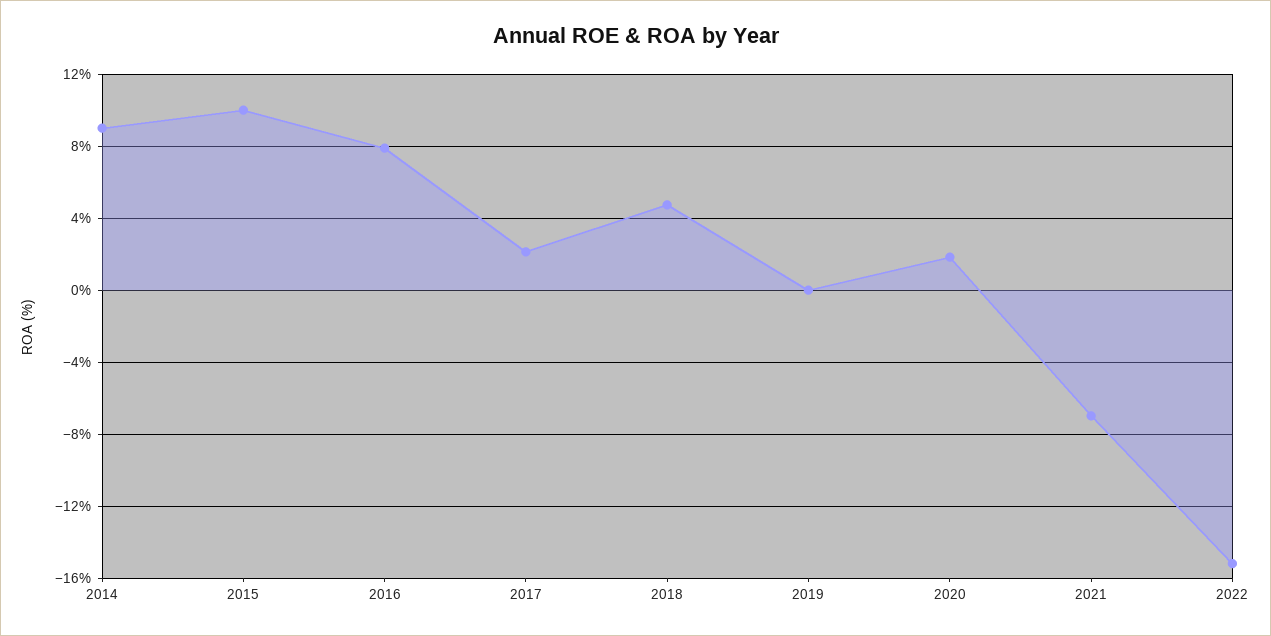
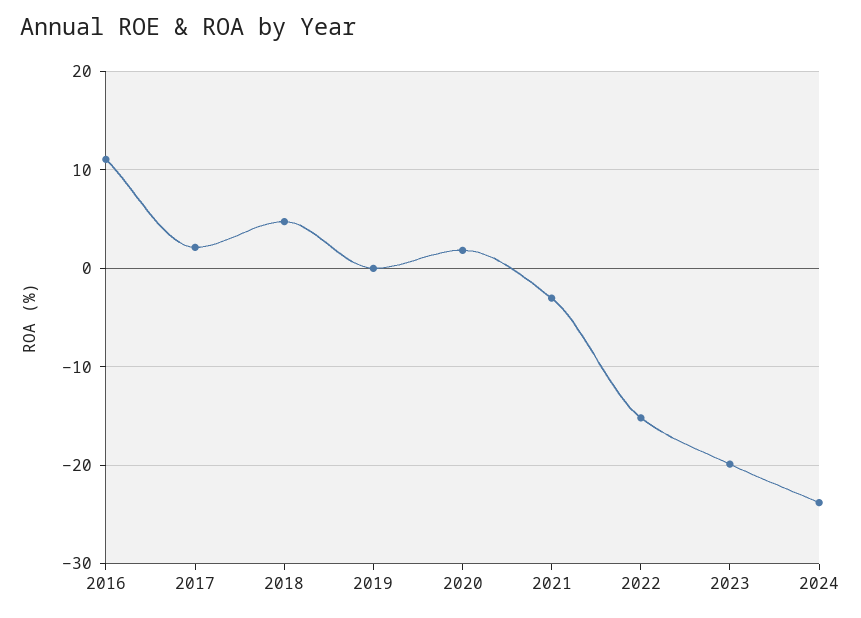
2014: 9 -> none
2015: 10 -> none
2016: 8 -> 11
2021: -7 -> -3
2023: none -> -20
2024: none -> -24

